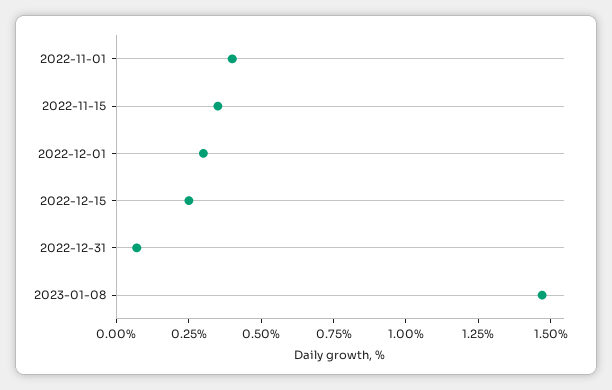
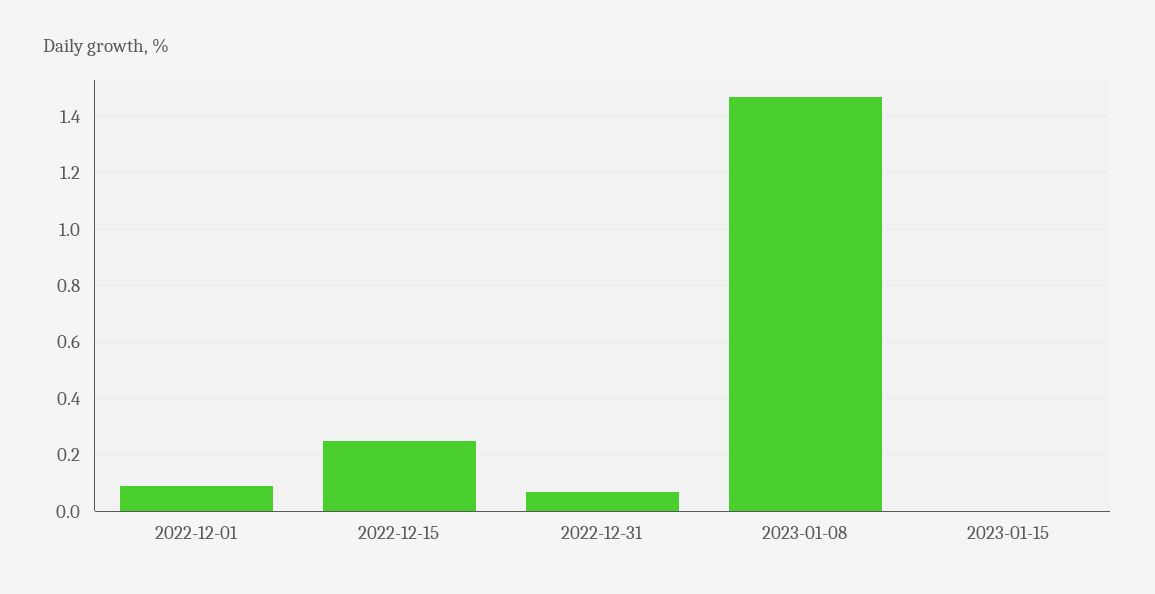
2022-11-01: 0.4 -> none
2022-11-15: 0.35 -> none
2022-12-01: 0.3 -> 0.1
2023-01-15: none -> 0

